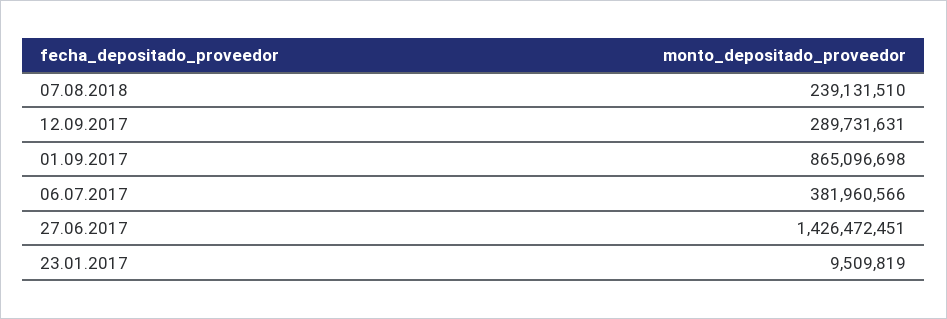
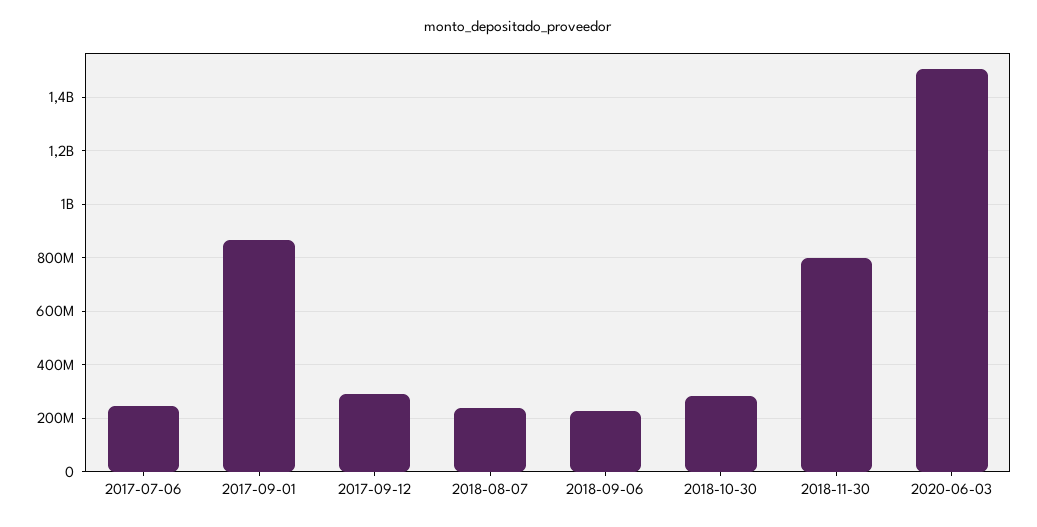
06.07.2017: 381960566 -> 250000000
27.06.2017: 1426472451 -> none
23.01.2017: 9509819 -> none
2018-09-06: none -> 225000000
2018-10-30: none -> 275000000
2018-11-30: none -> 800000000
2020-06-03: none -> 1500000000

